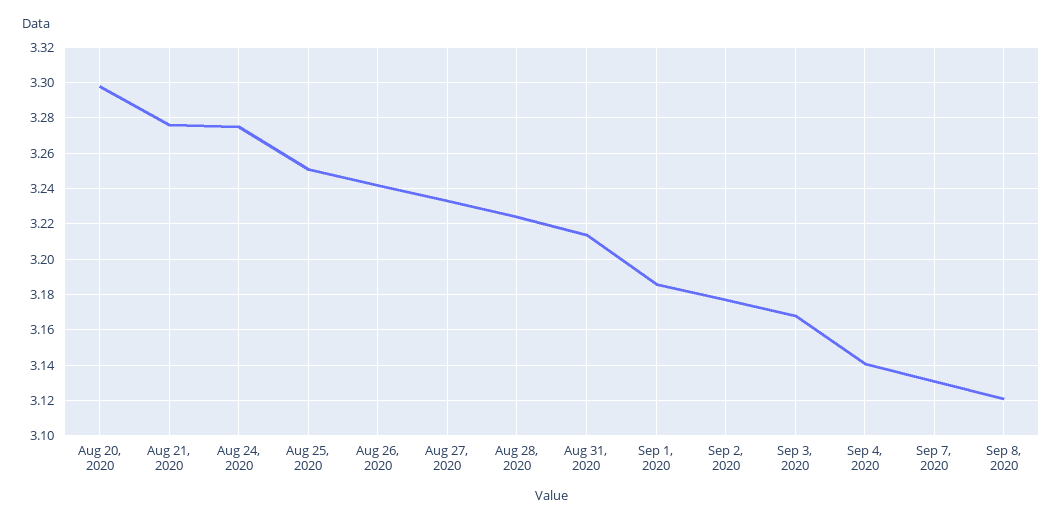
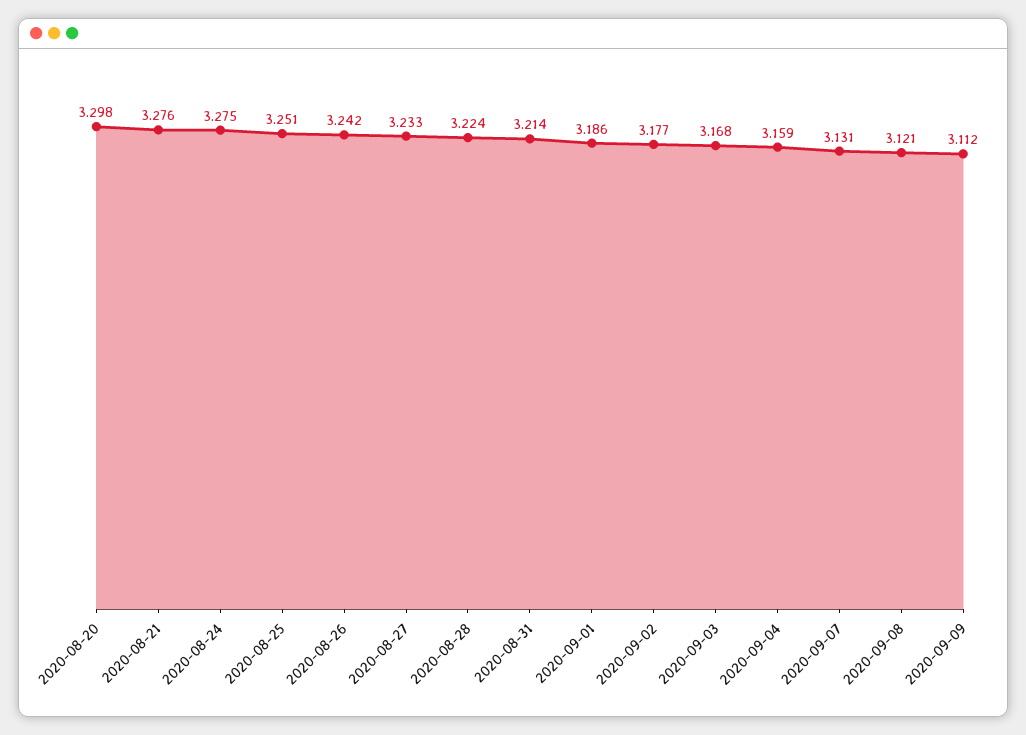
Sep 4, 2020: 3.14 -> 3.159
2020-09-09: none -> 3.112

